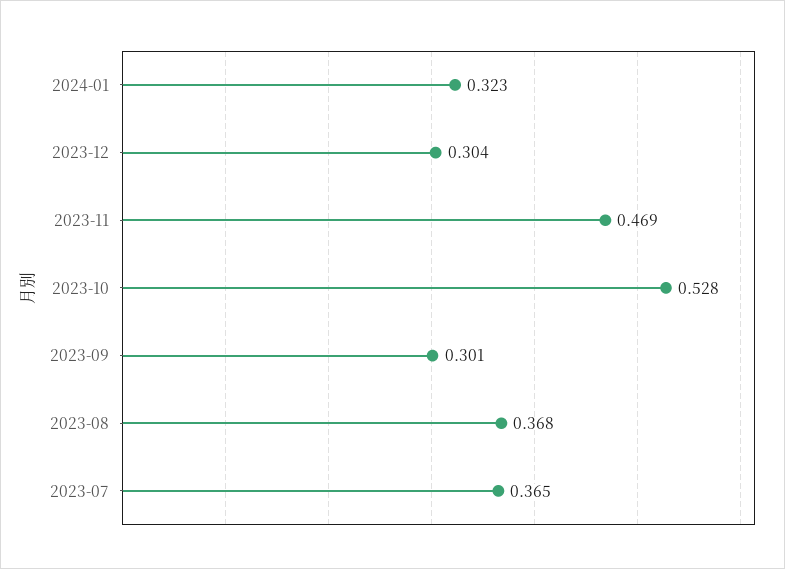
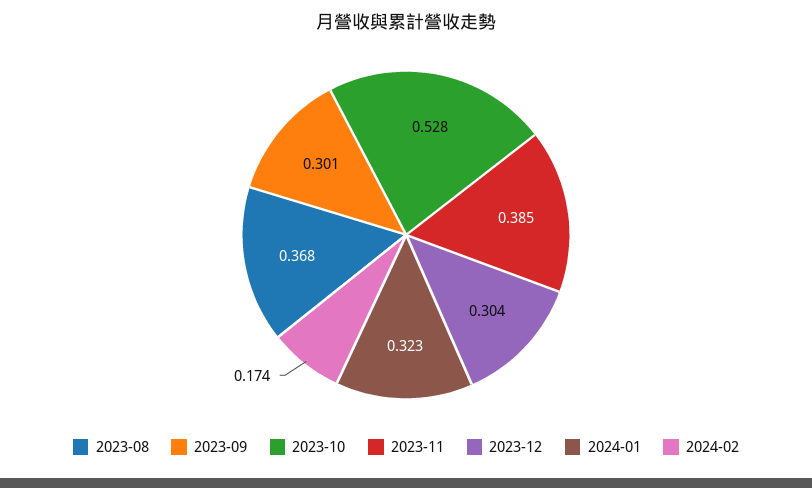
2023-11: 0.469 -> 0.385
2023-07: 0.365 -> none
2024-02: none -> 0.174

